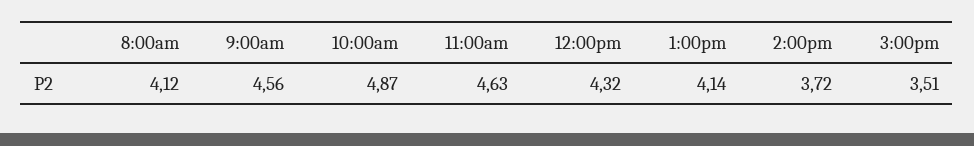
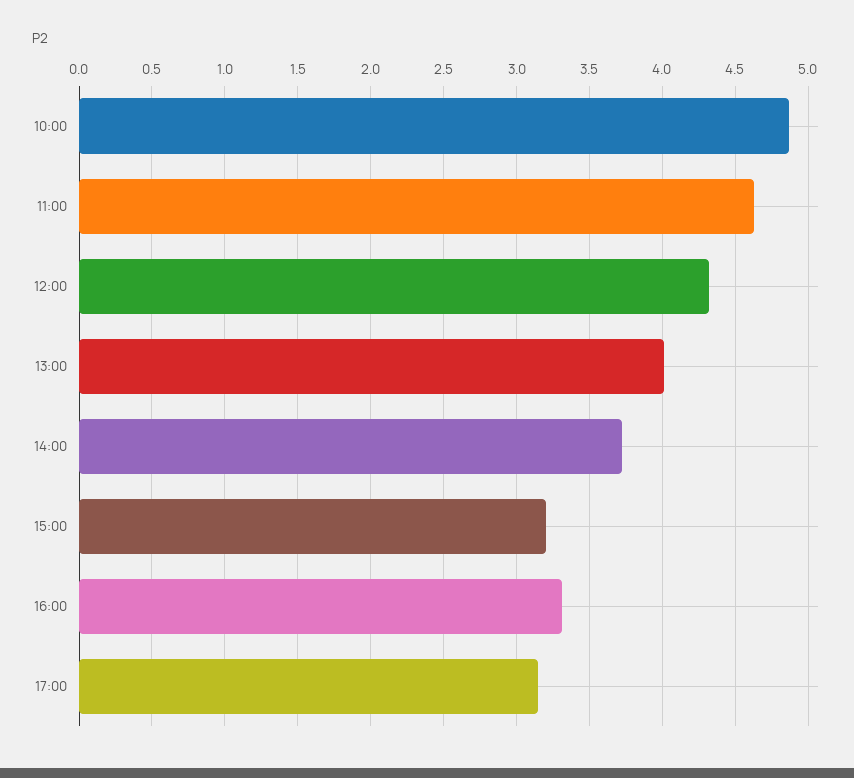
8:00am: 4.12 -> none
9:00am: 4.56 -> none
1:00pm: 4.14 -> 4
3:00pm: 3.51 -> 3.2
16:00: none -> 3.3
17:00: none -> 3.15

